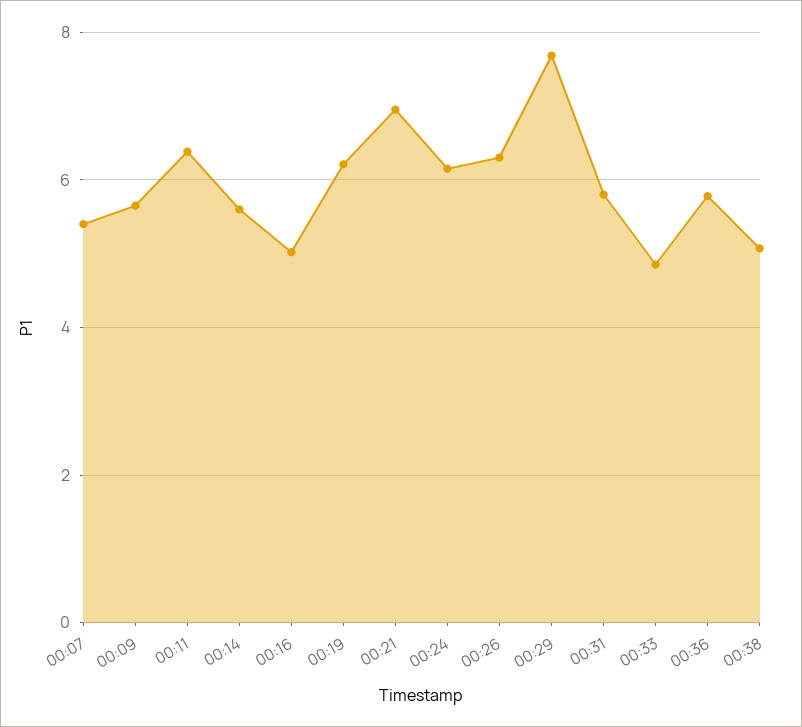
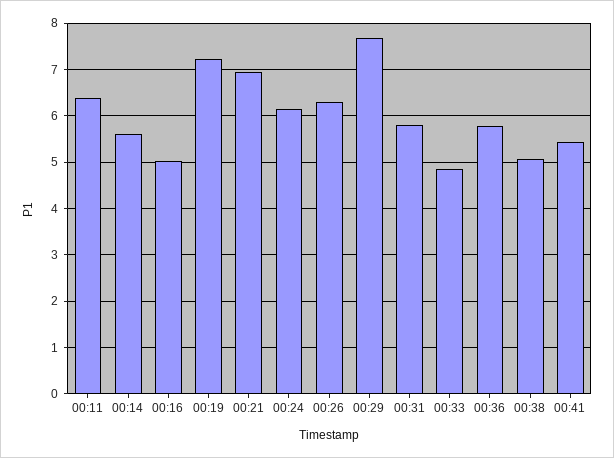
00:07: 5.4 -> none
00:09: 5.6 -> none
00:19: 6.2 -> 7.2
00:41: none -> 5.4

